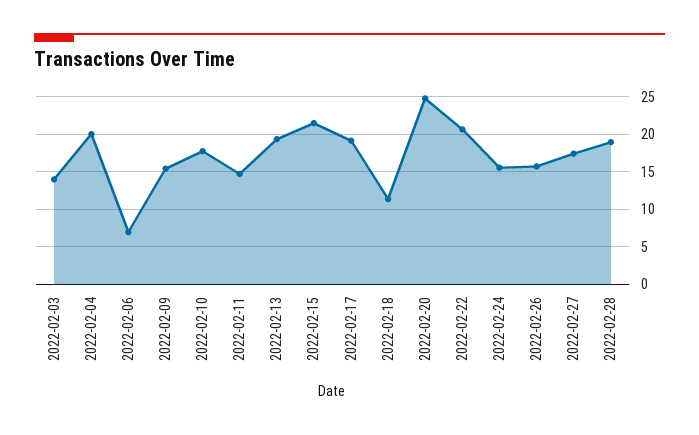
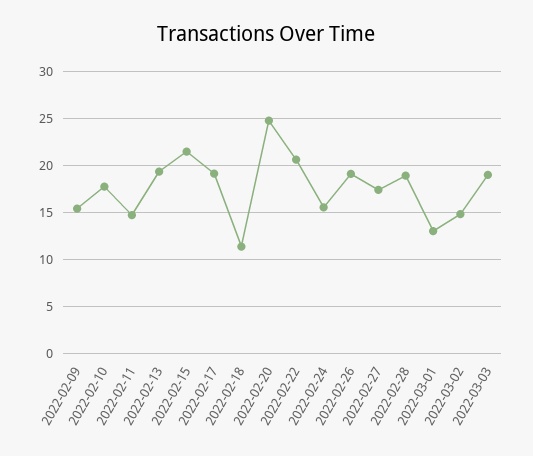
2022-02-03: 14 -> none
2022-02-04: 20 -> none
2022-02-06: 7 -> none
2022-02-26: 16 -> 19
2022-03-01: none -> 13
2022-03-02: none -> 15
2022-03-03: none -> 19

